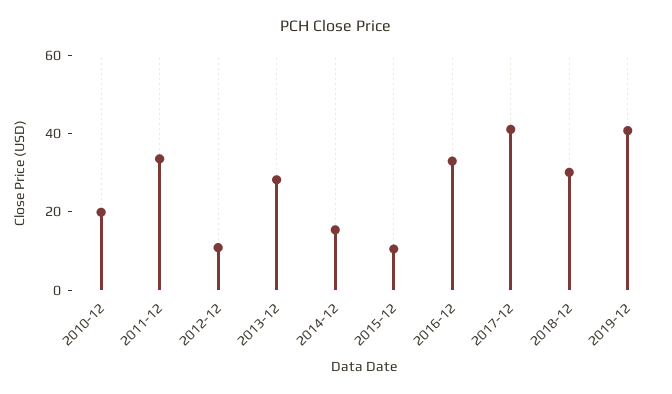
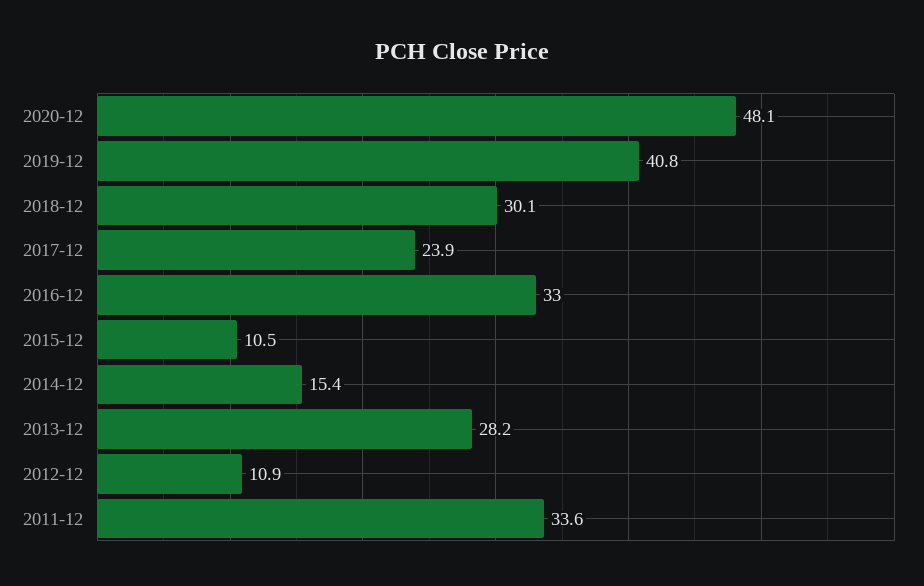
2010-12: 20 -> none
2017-12: 40 -> 23.9
2020-12: none -> 48.1

